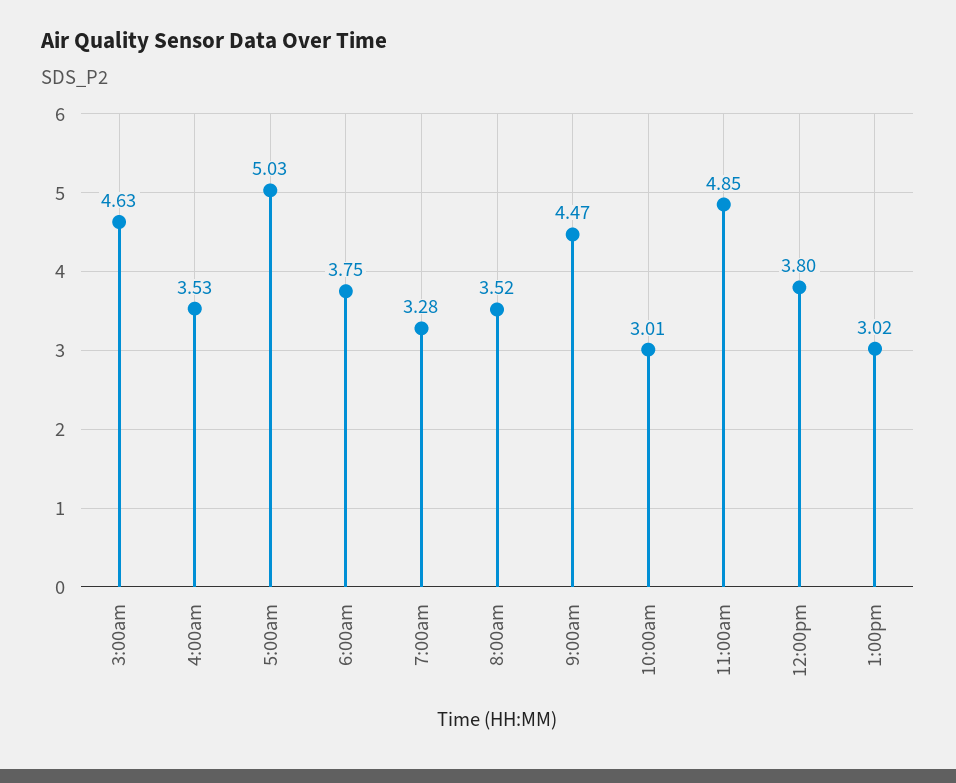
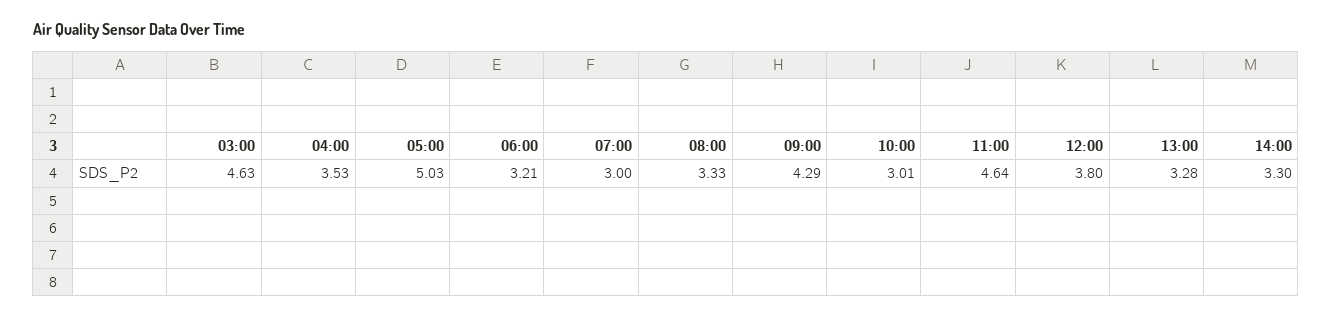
6:00am: 3.75 -> 3.21
7:00am: 3.28 -> 3
8:00am: 3.52 -> 3.33
9:00am: 4.47 -> 4.29
11:00am: 4.85 -> 4.64
1:00pm: 3.02 -> 3.28
14:00: none -> 3.3

